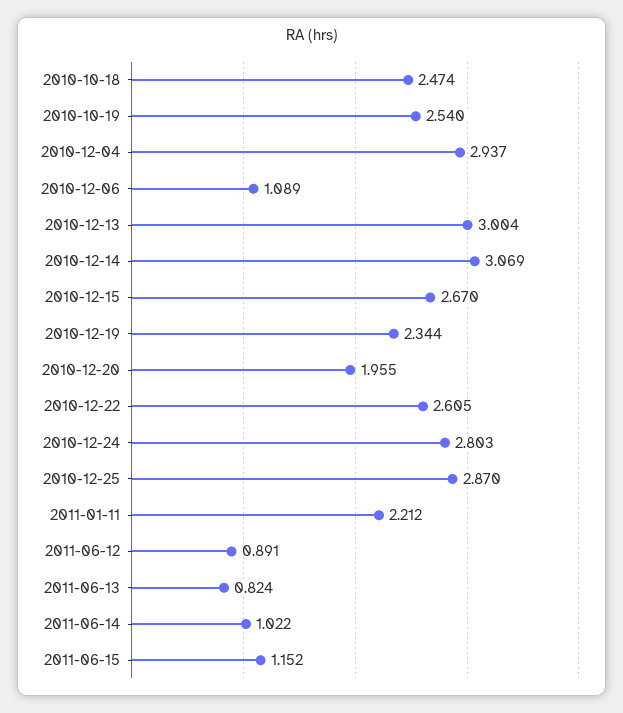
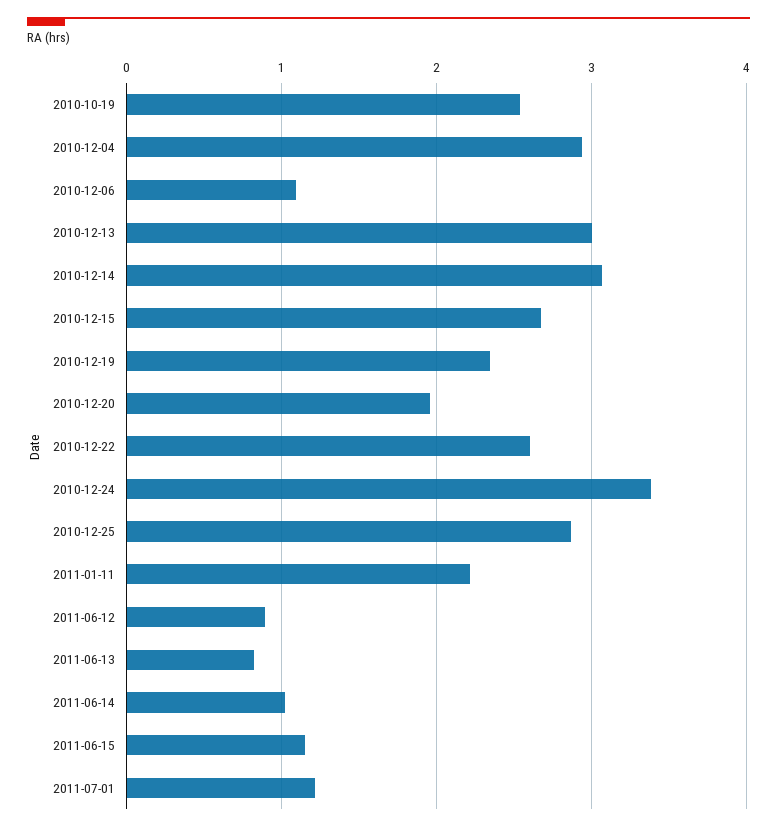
2010-10-18: 2.474 -> none
2010-12-24: 2.803 -> 3.4
2011-07-01: none -> 1.2

